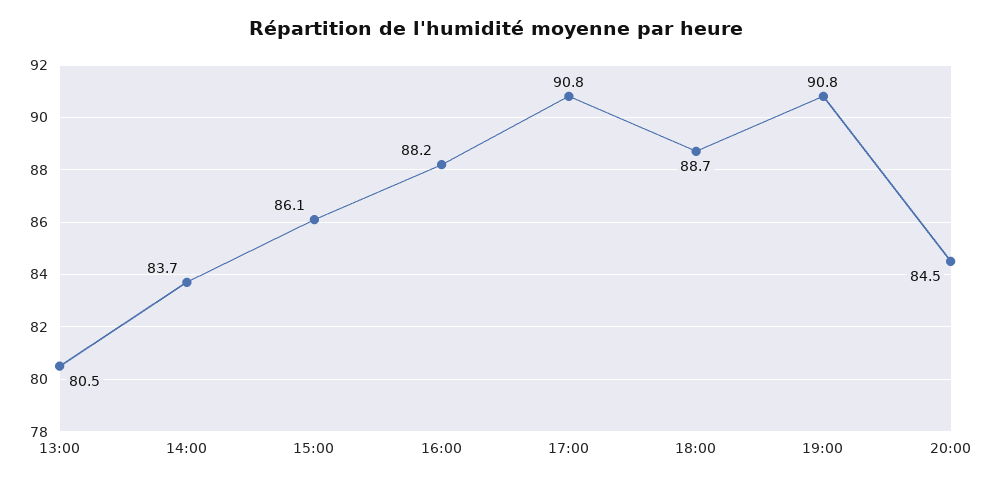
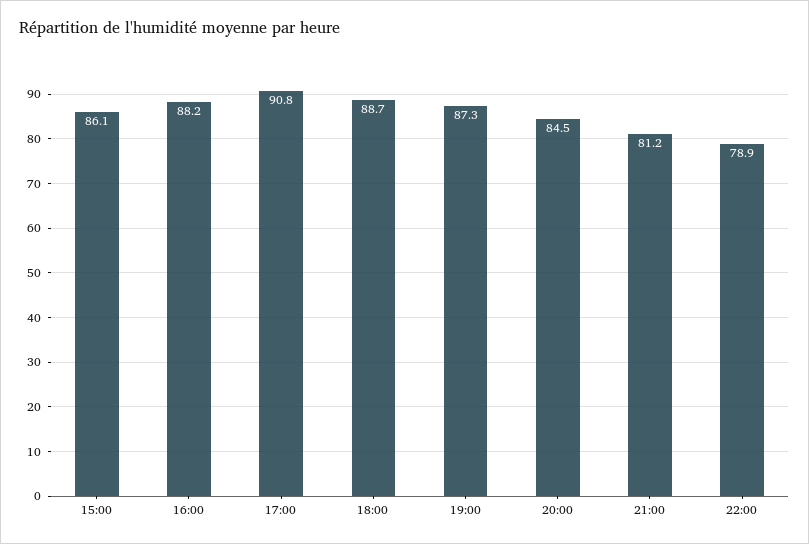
13:00: 80.5 -> none
14:00: 83.7 -> none
19:00: 90.8 -> 87.3
21:00: none -> 81.2
22:00: none -> 78.9

